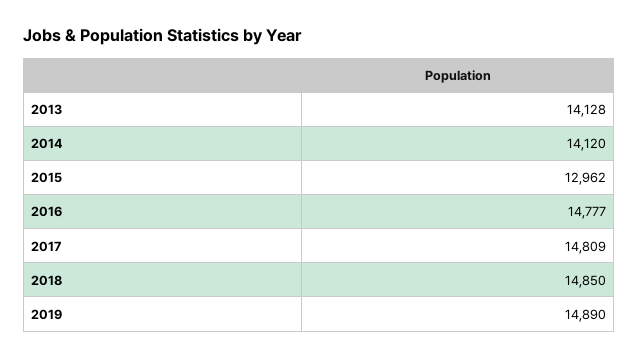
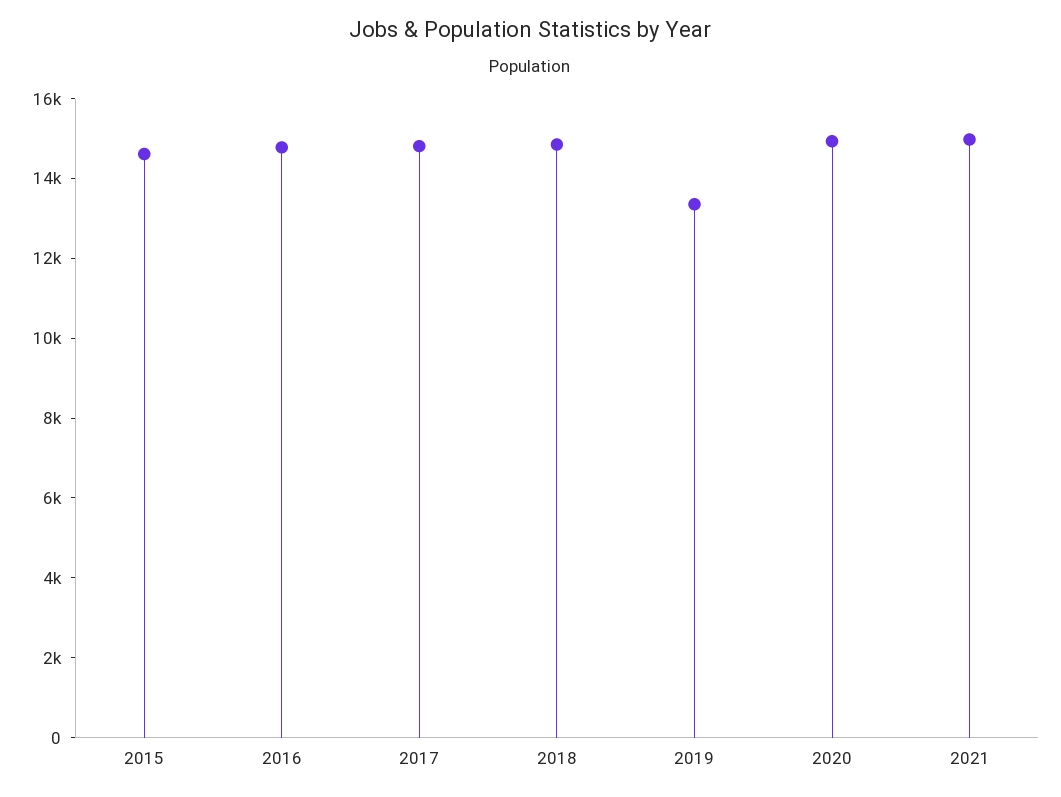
2013: 14128 -> none
2014: 14120 -> none
2015: 12962 -> 14500
2019: 14890 -> 13500
2020: none -> 15000
2021: none -> 15000

